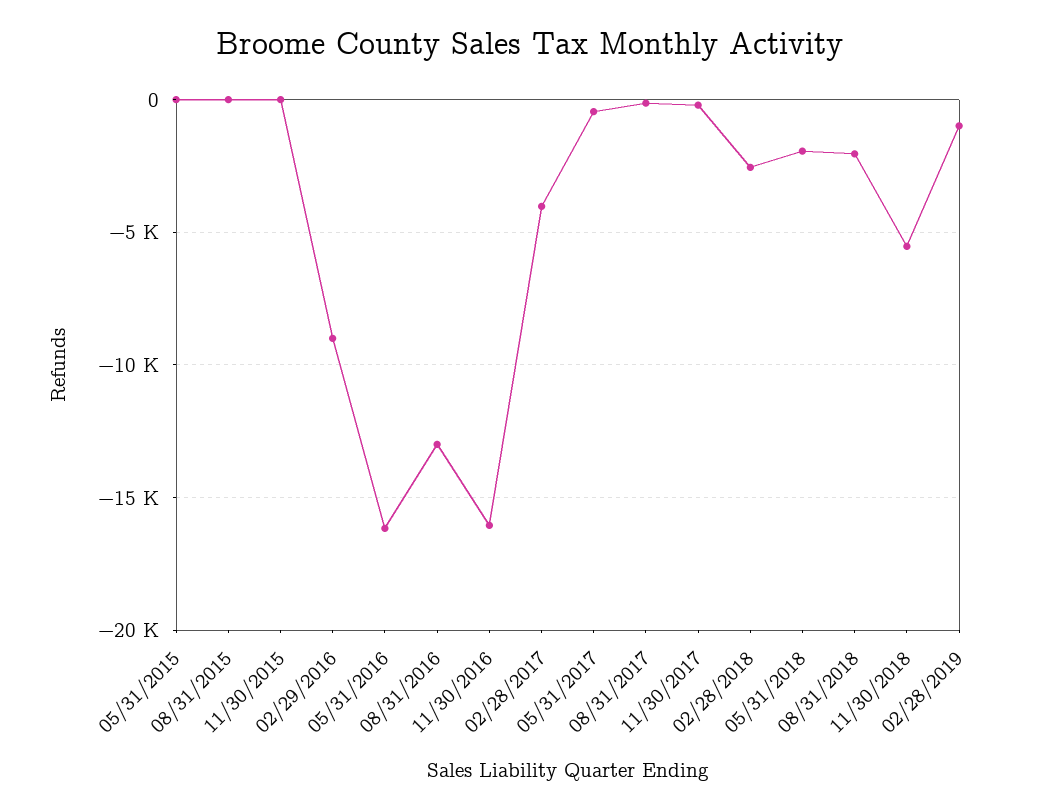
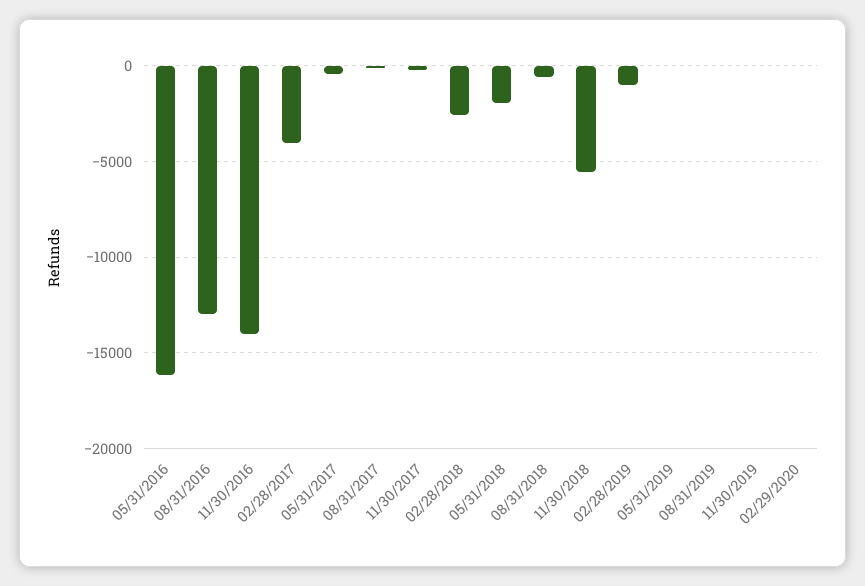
05/31/2015: 0 -> none
08/31/2015: 0 -> none
11/30/2015: 0 -> none
02/29/2016: -9000 -> none
11/30/2016: -16000 -> -14000
08/31/2018: -2000 -> -500
05/31/2019: none -> 0
08/31/2019: none -> 0
11/30/2019: none -> 0
02/29/2020: none -> 0

